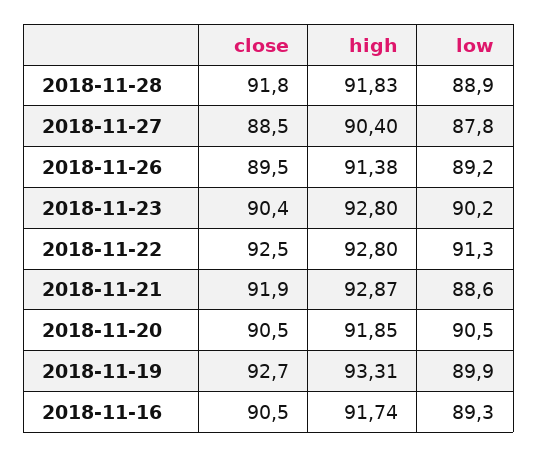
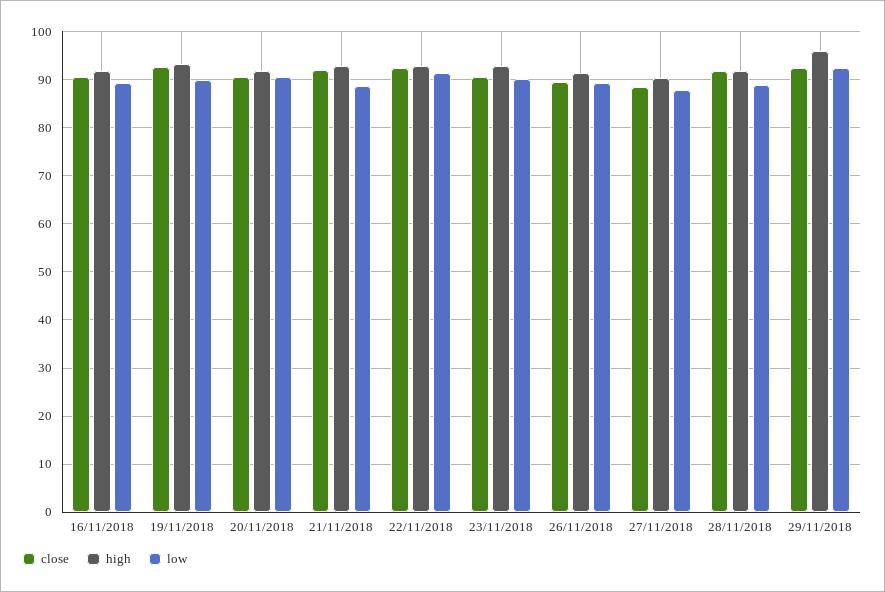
close, 29/11/2018: none -> 92
high, 29/11/2018: none -> 96
low, 29/11/2018: none -> 92

